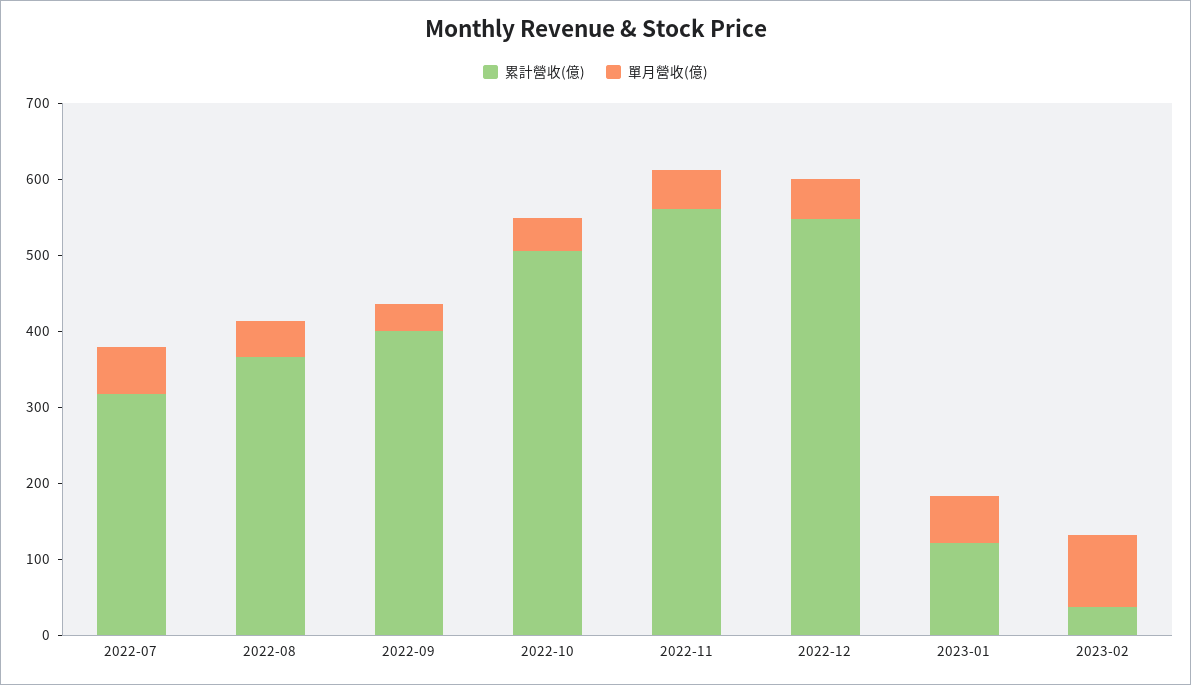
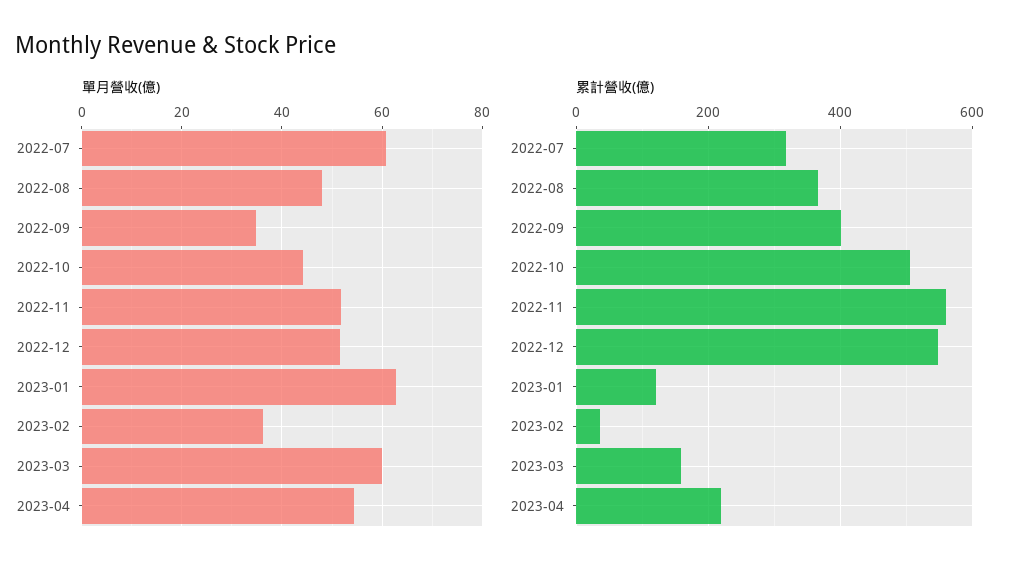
單月營收(億), 2023-02: 100 -> 36
單月營收(億), 2023-03: none -> 60
單月營收(億), 2023-04: none -> 54
累計營收(億), 2023-03: none -> 160
累計營收(億), 2023-04: none -> 220

